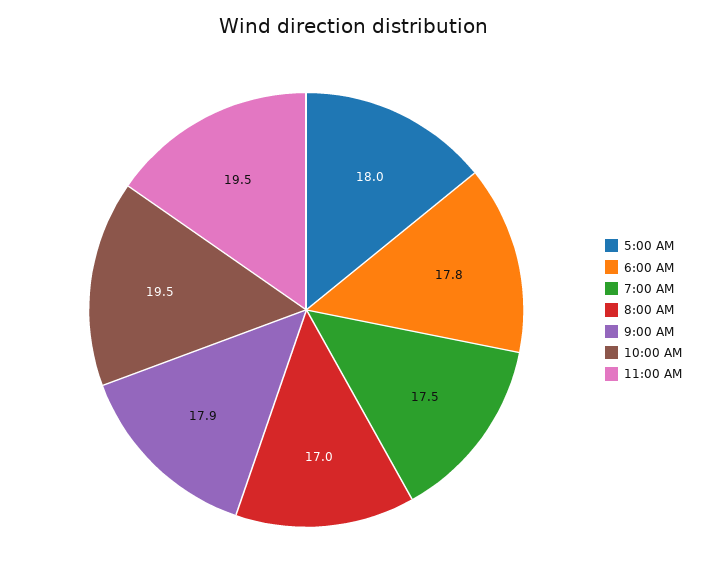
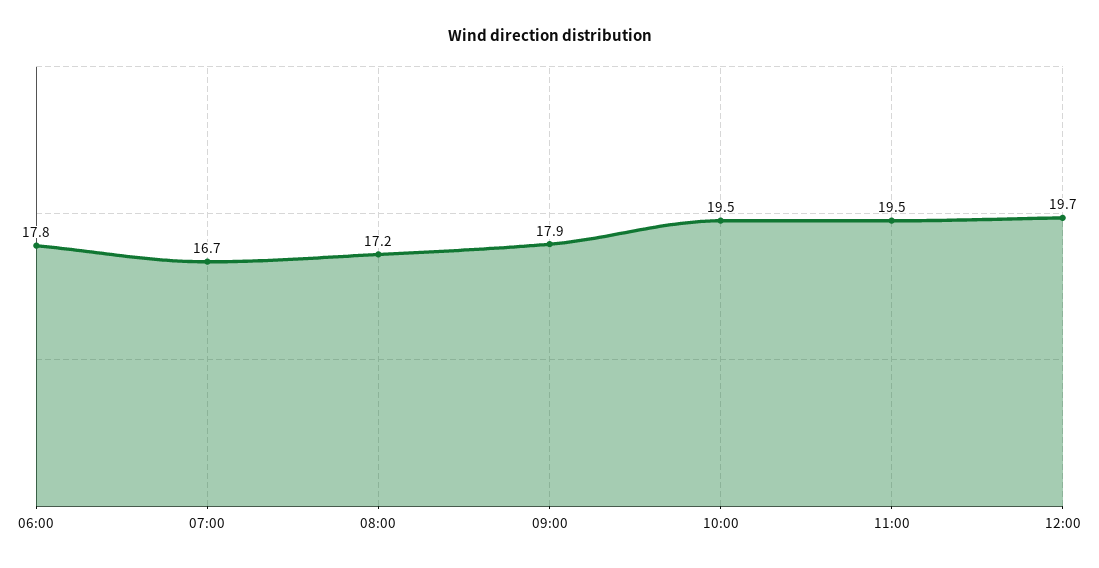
5:00 AM: 18 -> none
7:00 AM: 17.5 -> 16.7
8:00 AM: 17 -> 17.2
12:00: none -> 19.7

